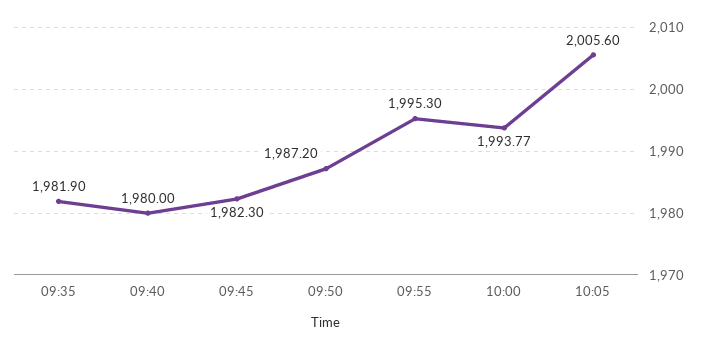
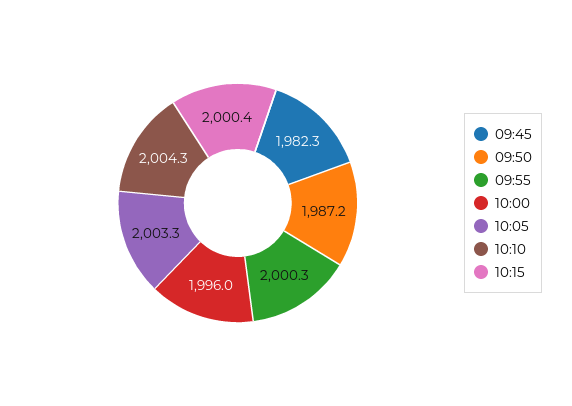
09:35: 1981.9 -> none
09:40: 1980 -> none
09:55: 1995.3 -> 2000.3
10:00: 1993.77 -> 1996
10:05: 2005.6 -> 2003.3
10:10: none -> 2004.3
10:15: none -> 2000.4

